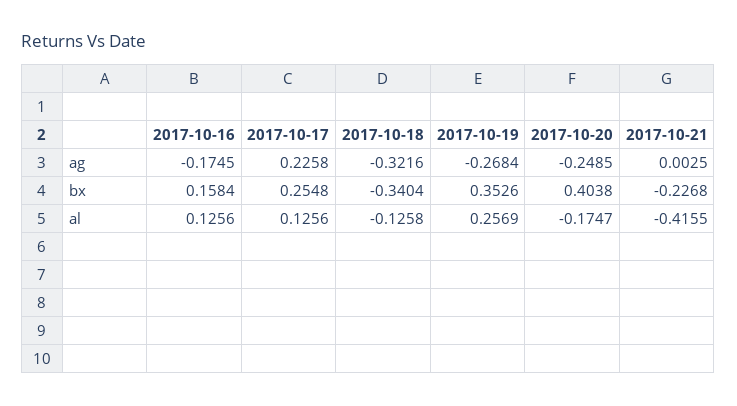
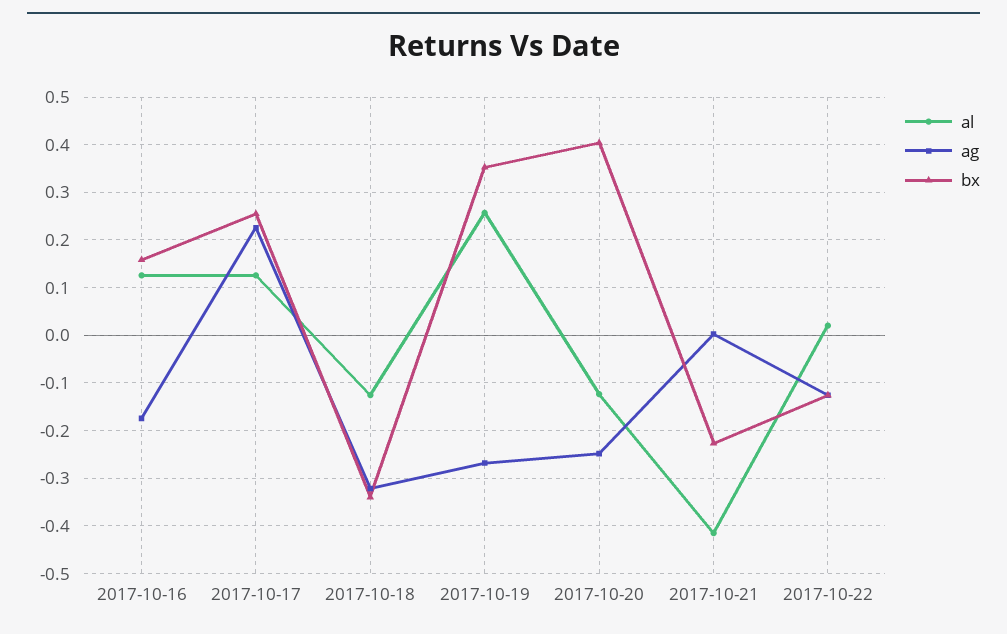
al, 2017-10-20: -0.1747 -> -0.12
al, 2017-10-22: none -> 0.02
ag, 2017-10-22: none -> -0.12
bx, 2017-10-22: none -> -0.12

